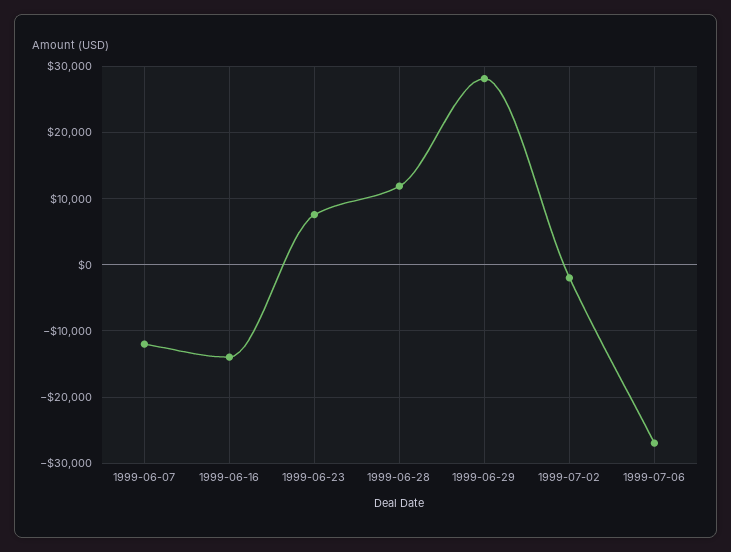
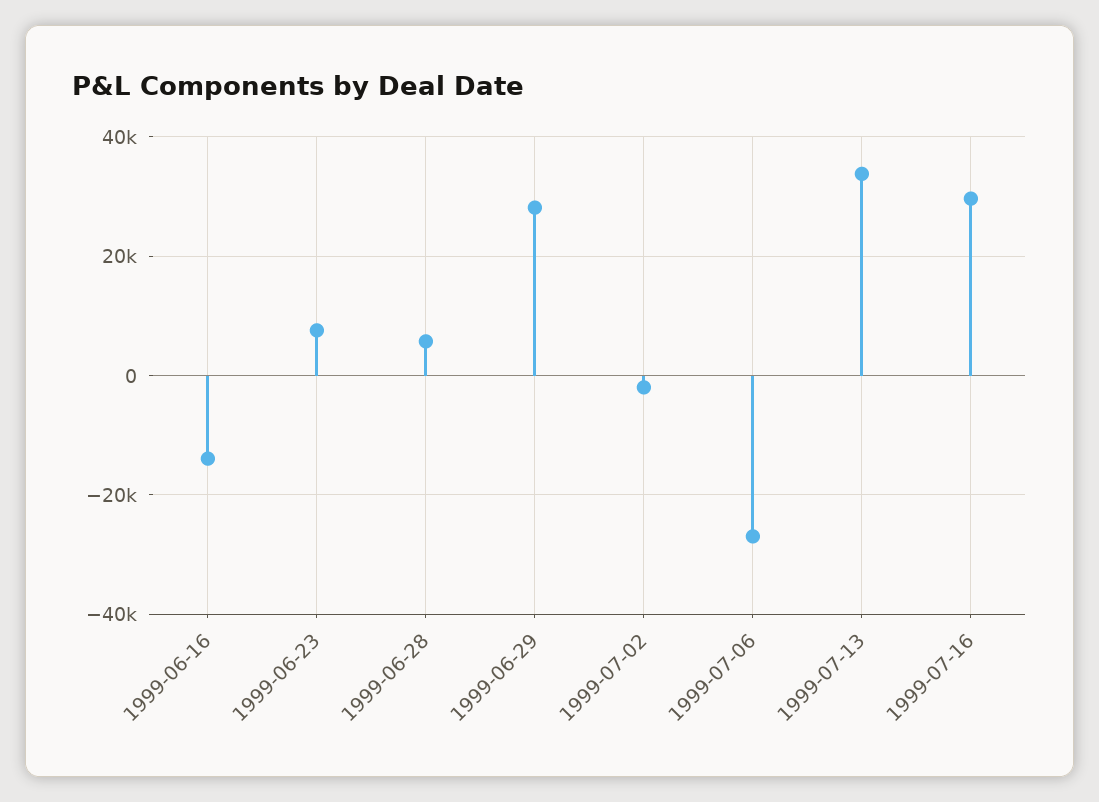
1999-06-07: -12000 -> none
1999-06-28: 12000 -> 6000
1999-07-13: none -> 34000
1999-07-16: none -> 30000

